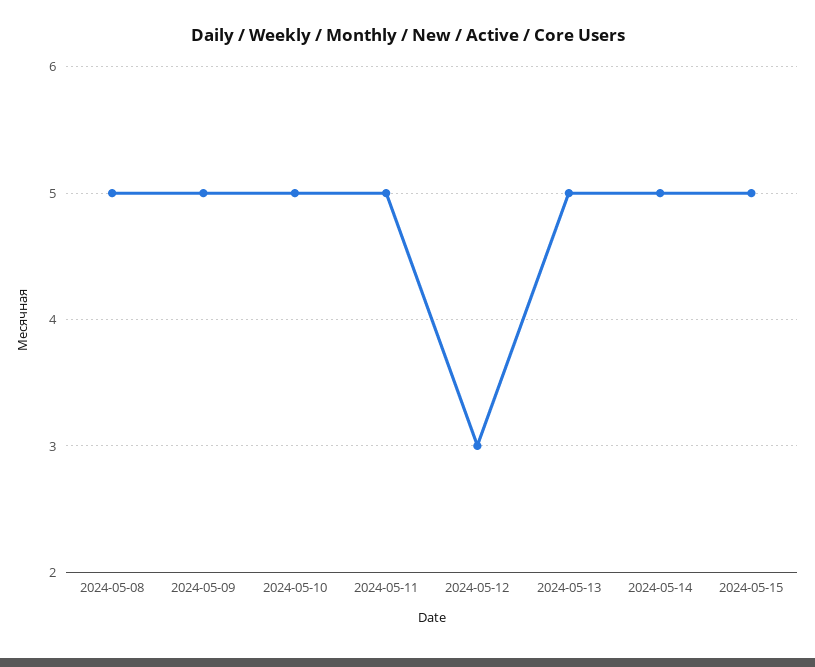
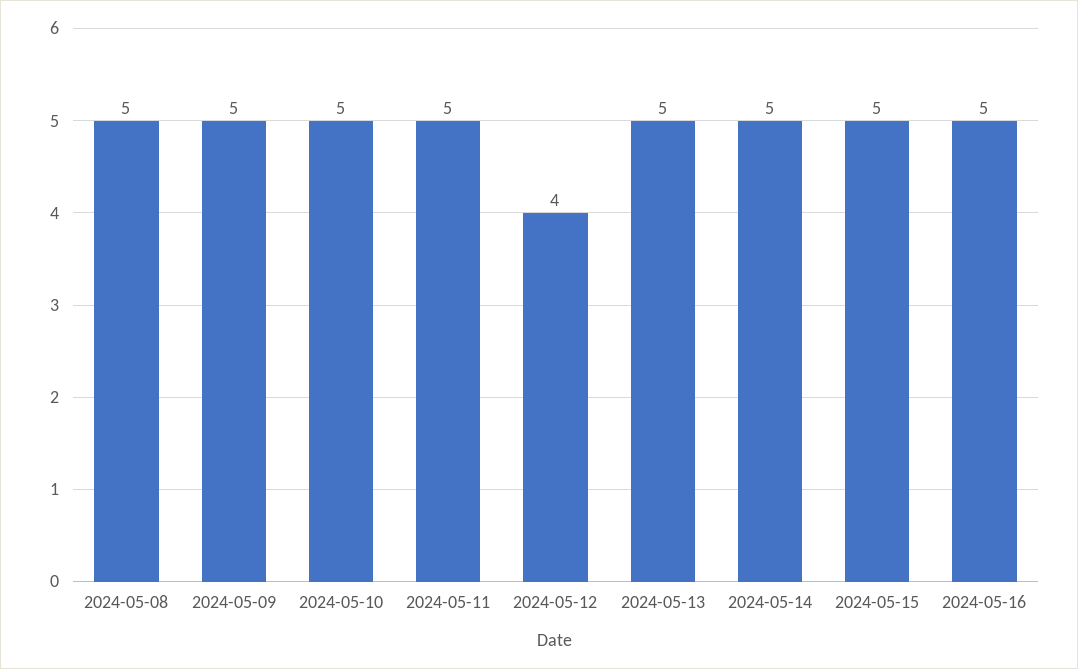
2024-05-12: 3 -> 4
2024-05-16: none -> 5

